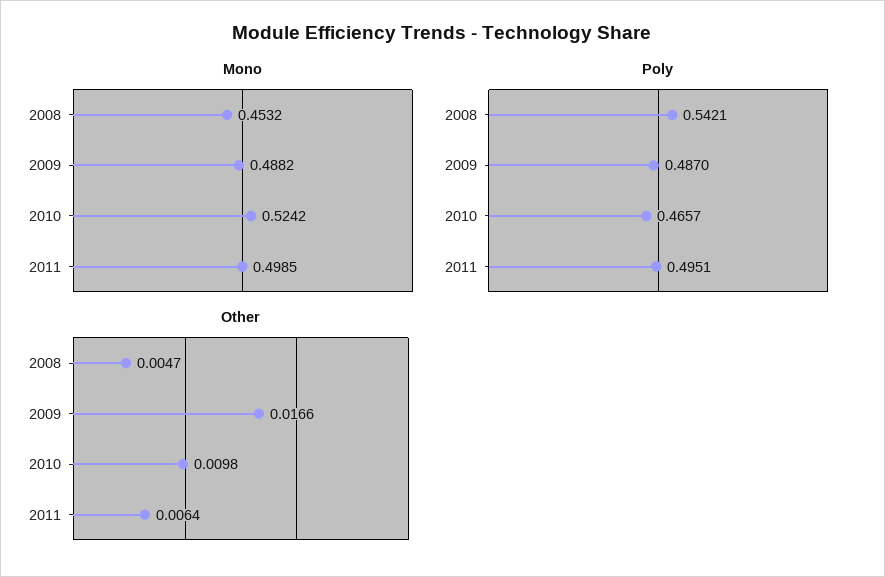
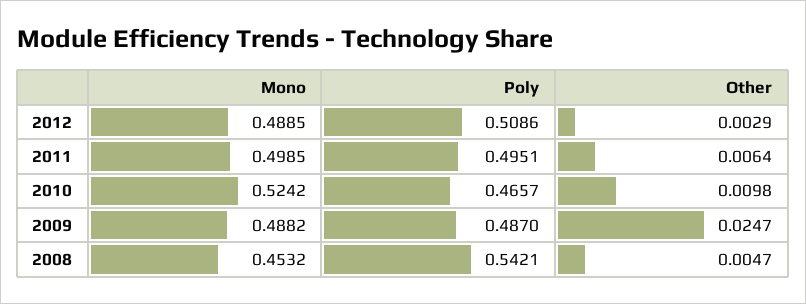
Other, 2009: 0.0166 -> 0.0247
Mono, 2012: none -> 0.4885
Poly, 2012: none -> 0.5086
Other, 2012: none -> 0.0029

